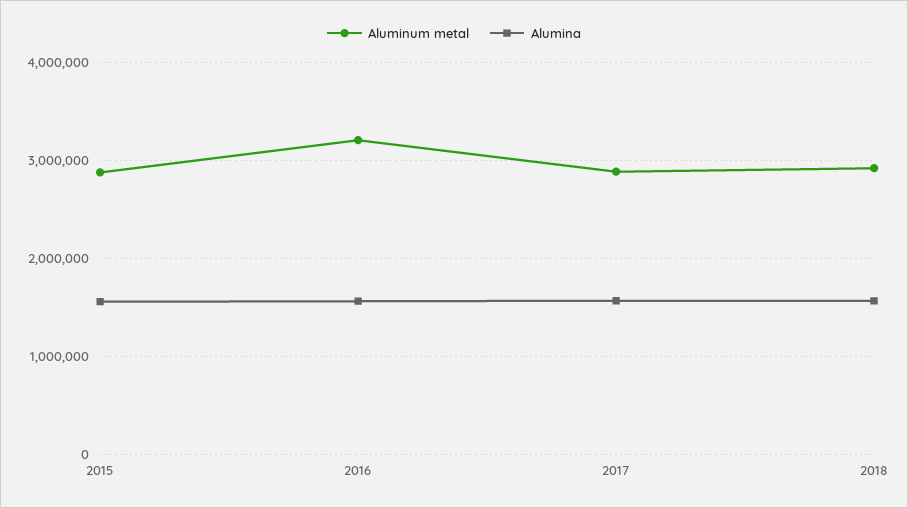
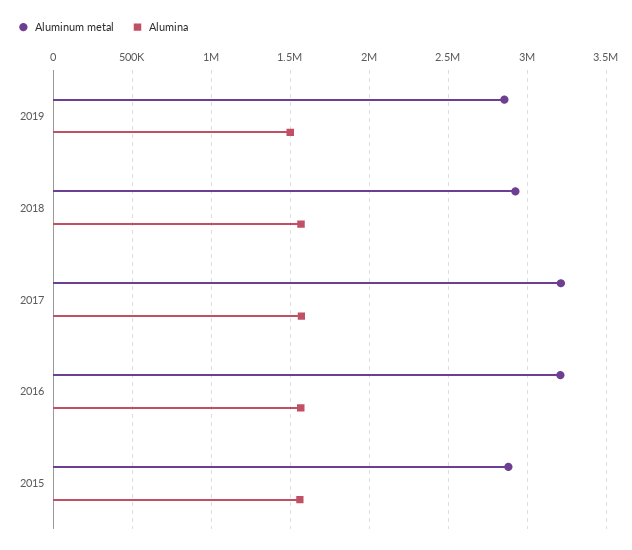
Aluminum metal, 2017: 2900000 -> 3200000
Aluminum metal, 2019: none -> 2850000
Alumina, 2019: none -> 1500000

